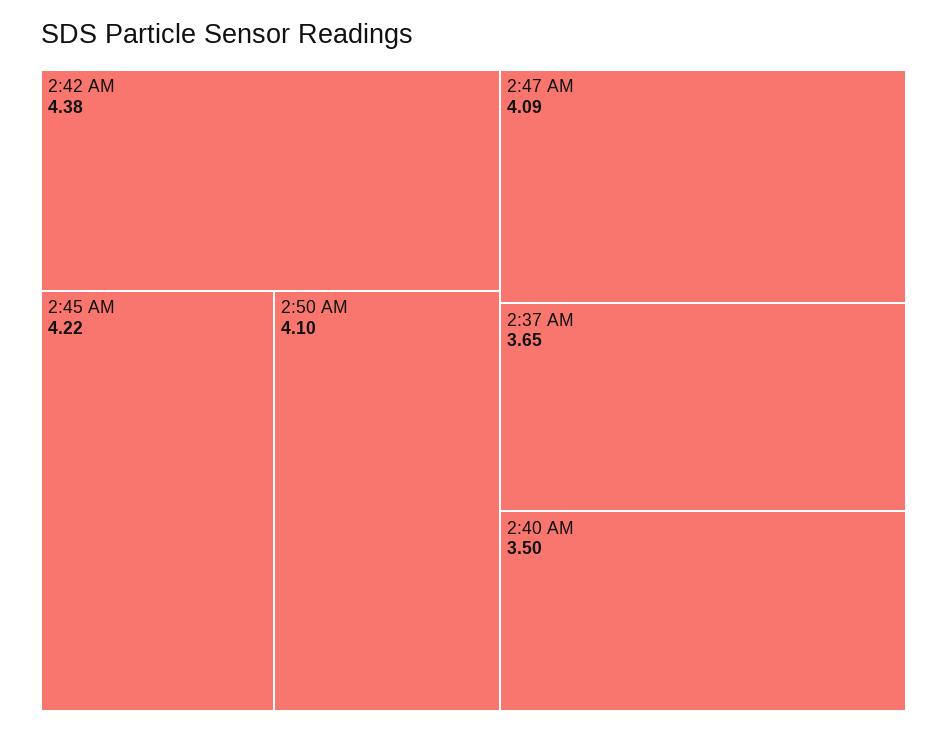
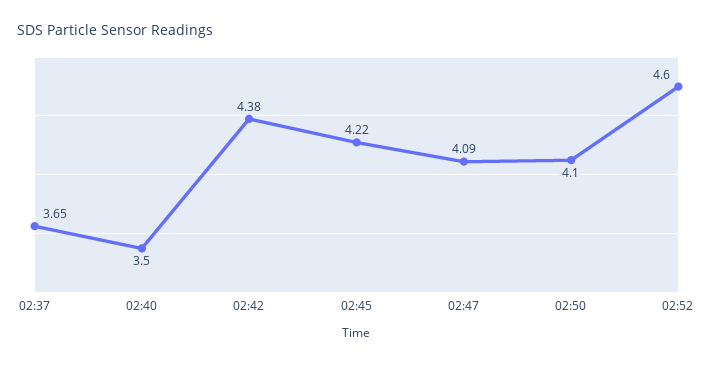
02:52: none -> 4.6

